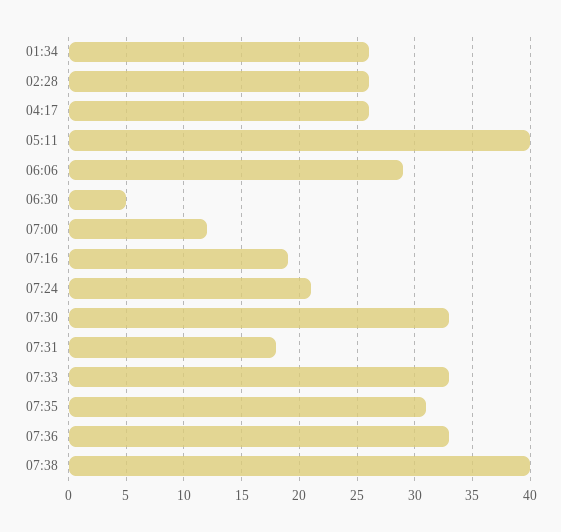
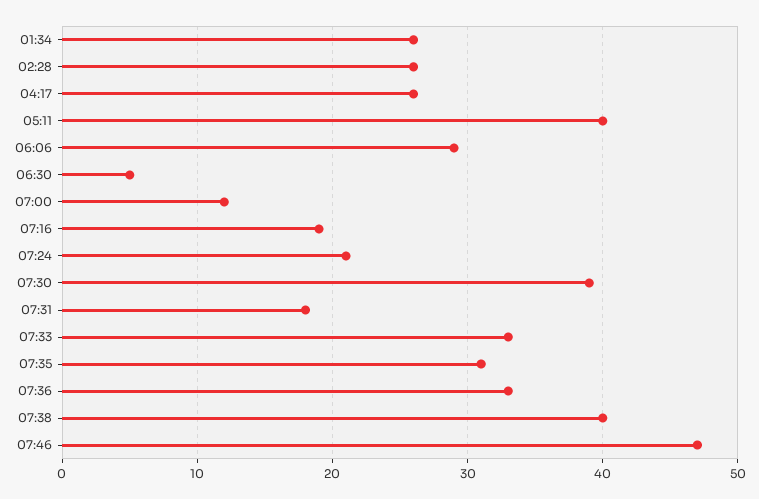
07:30: 33 -> 39
07:46: none -> 47

